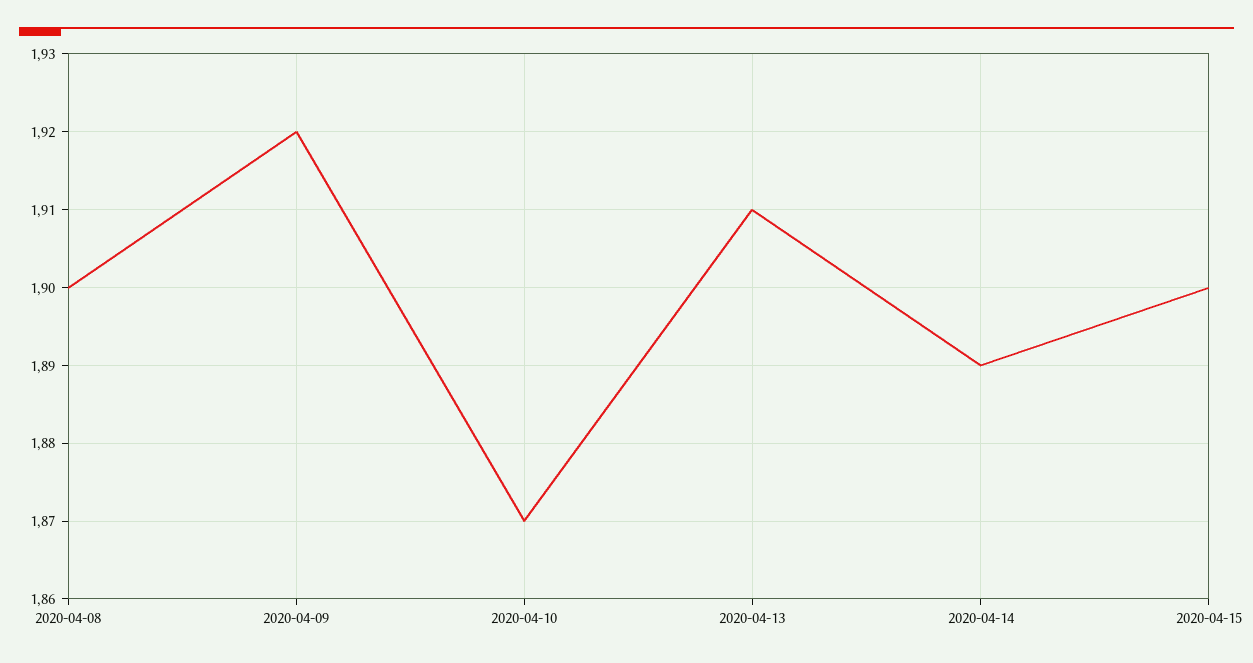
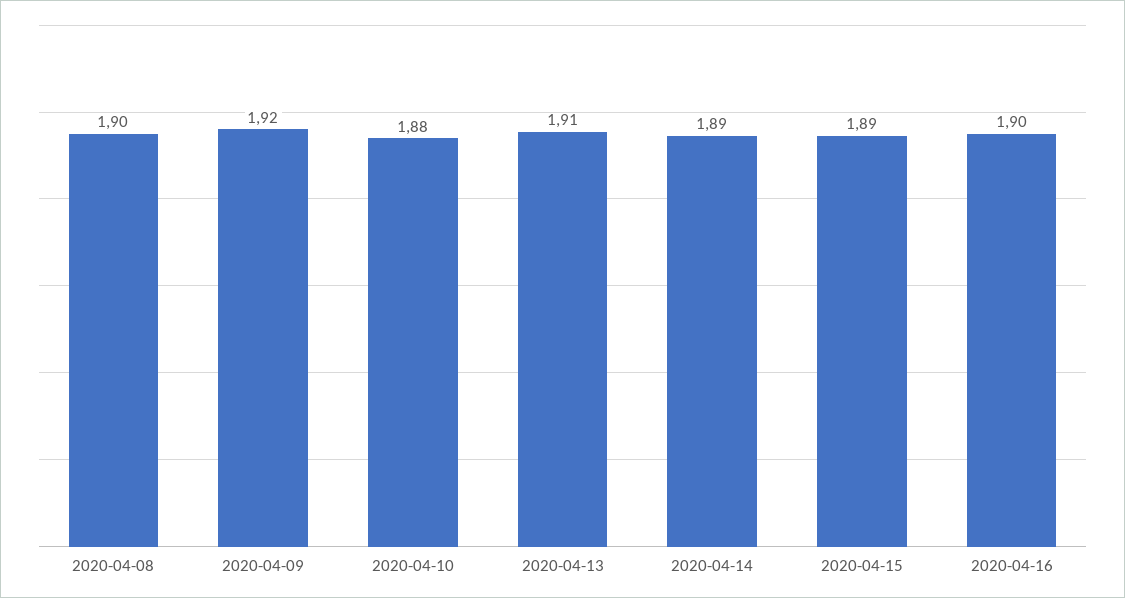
2020-04-10: 1.87 -> 1.88
2020-04-15: 1.9 -> 1.89
2020-04-16: none -> 1.9

